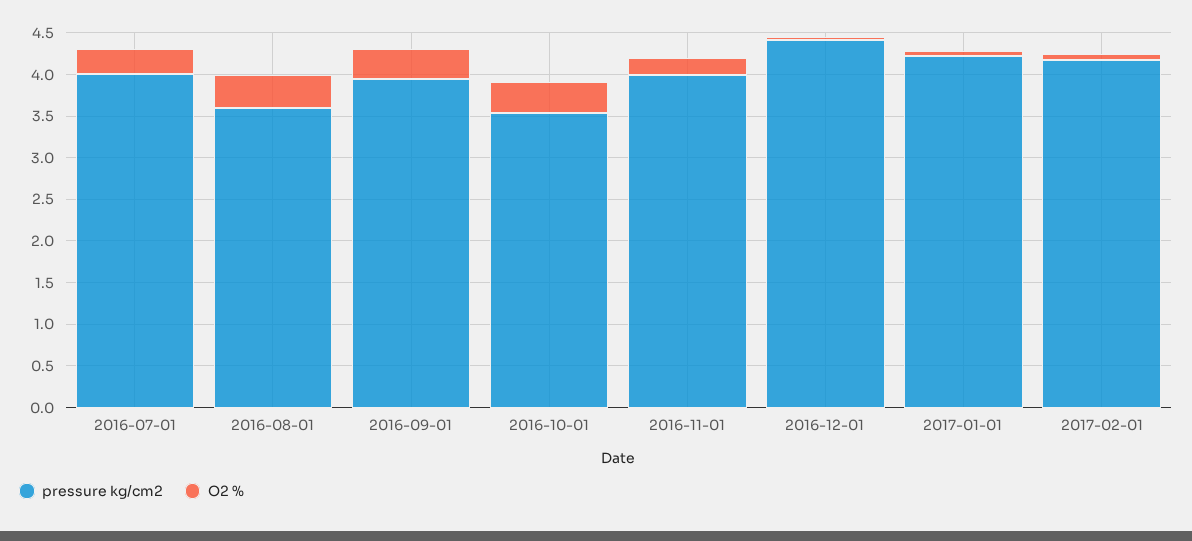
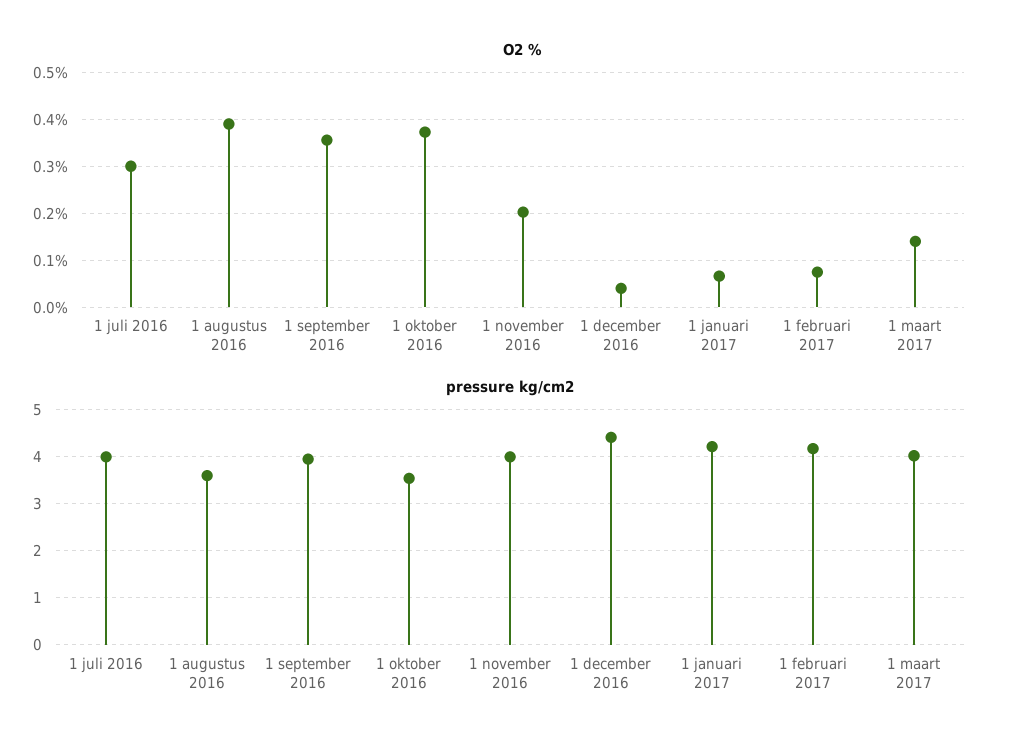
O2 %, 1 maart 2017: none -> 0.14
pressure kg/cm2, 1 maart 2017: none -> 4

